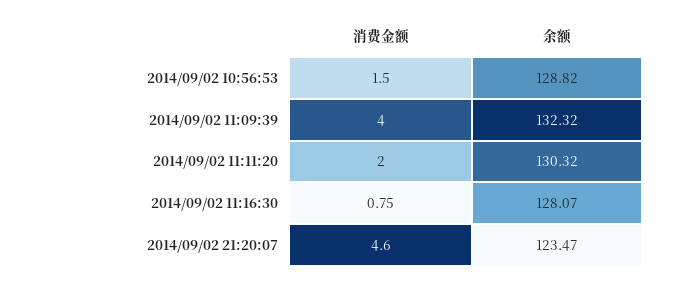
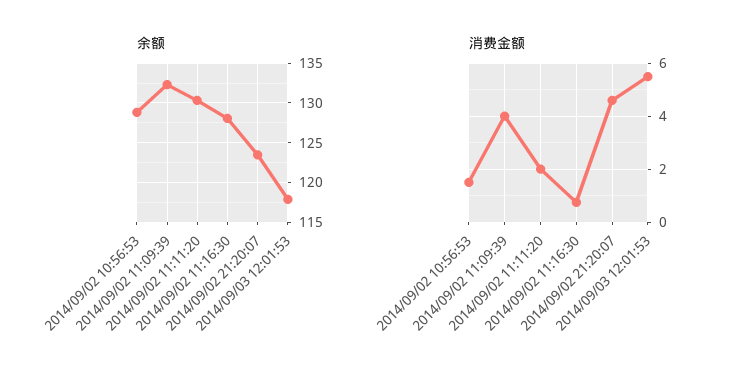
余额, 2014/09/03 12:01:53: none -> 118
消费金额, 2014/09/03 12:01:53: none -> 5.5

